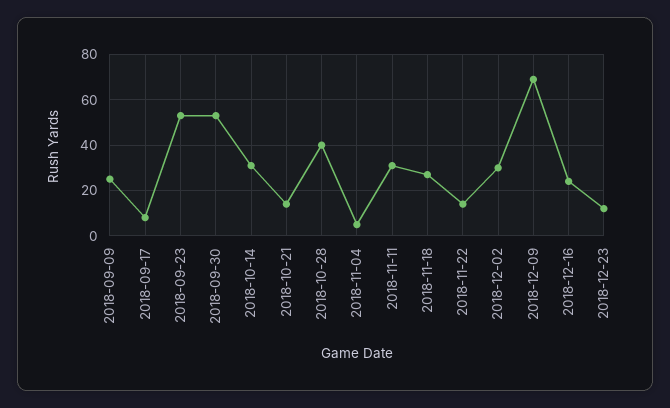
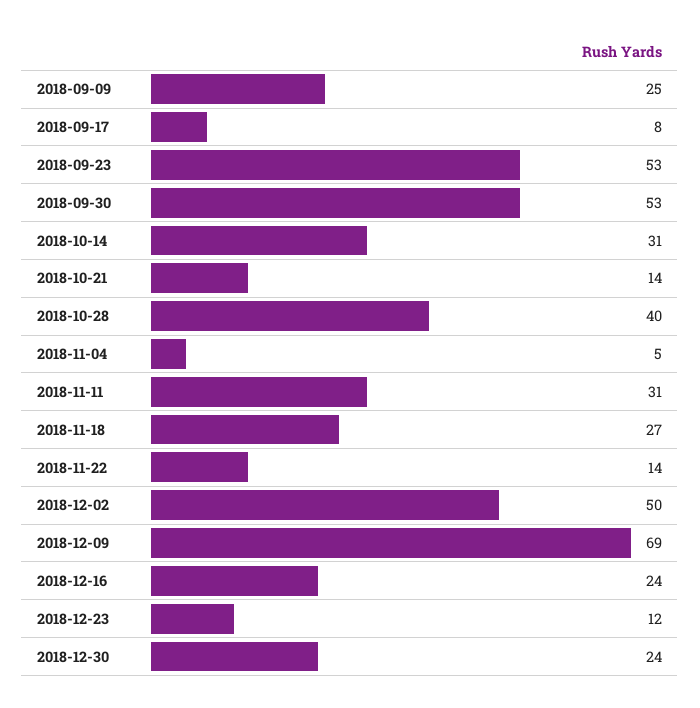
2018-12-02: 30 -> 50
2018-12-30: none -> 24

